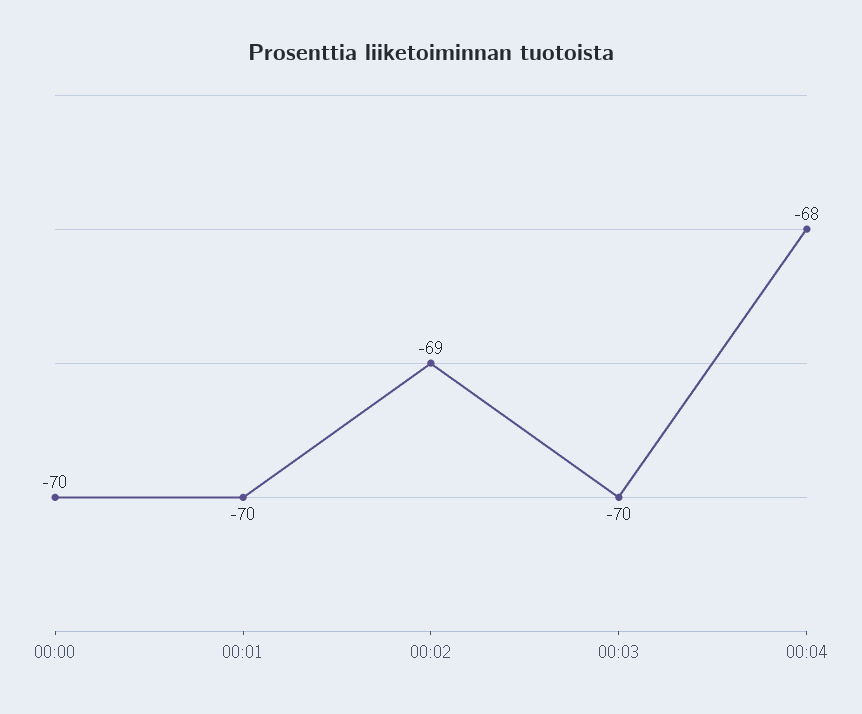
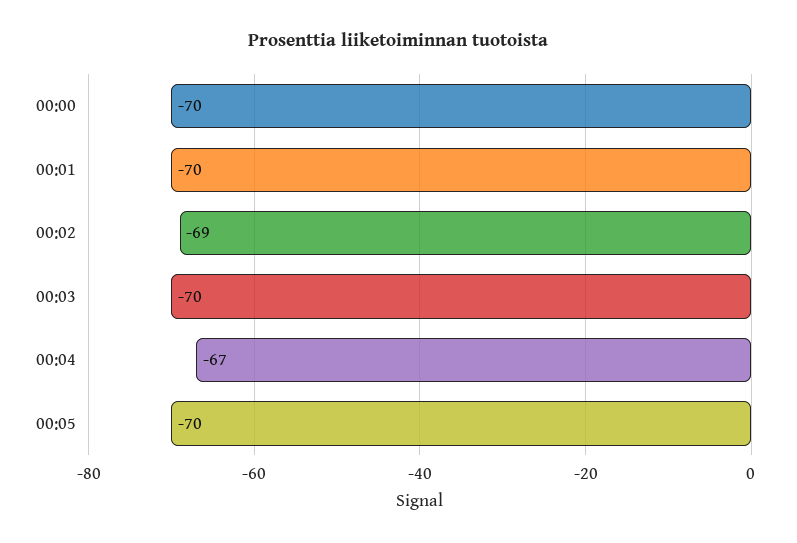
00:04: -68 -> -67
00:05: none -> -70

